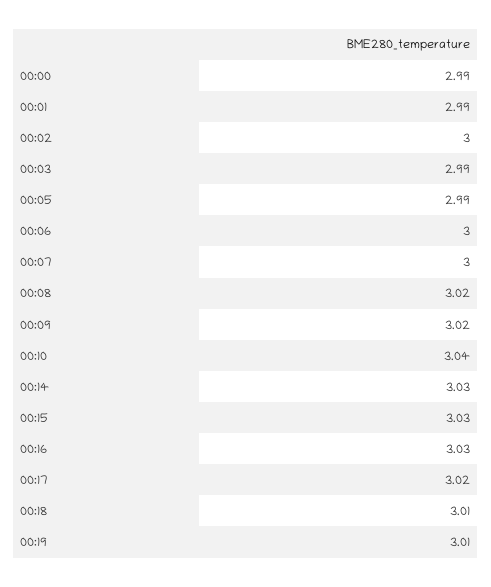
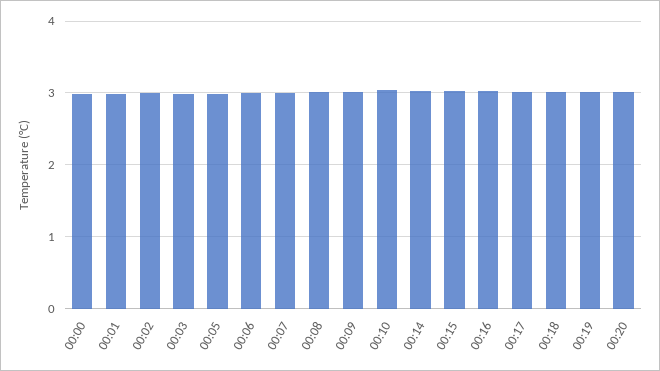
00:20: none -> 3

